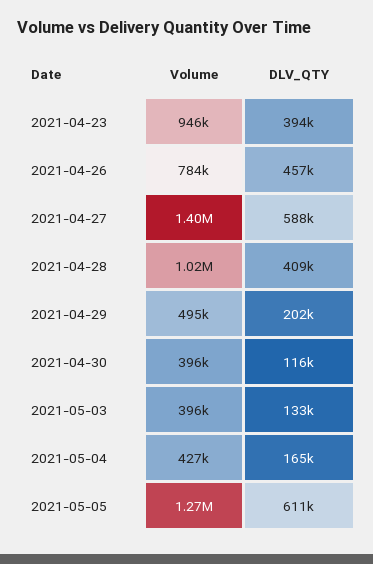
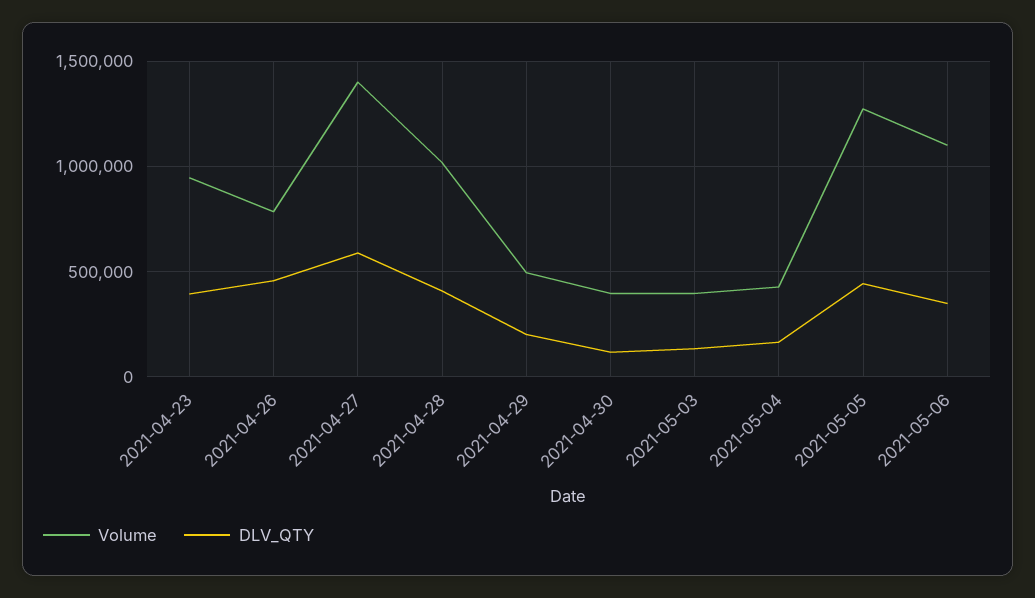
DLV_QTY, 2021-05-05: 611000 -> 450000
Volume, 2021-05-06: none -> 1100000
DLV_QTY, 2021-05-06: none -> 350000

